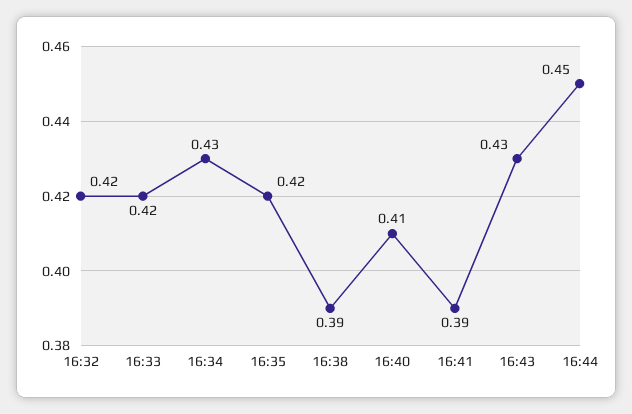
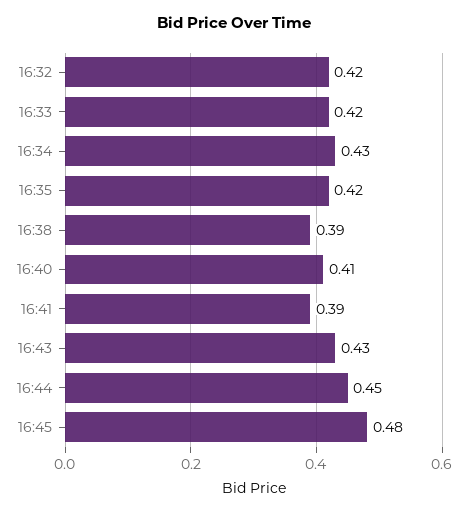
16:45: none -> 0.48

